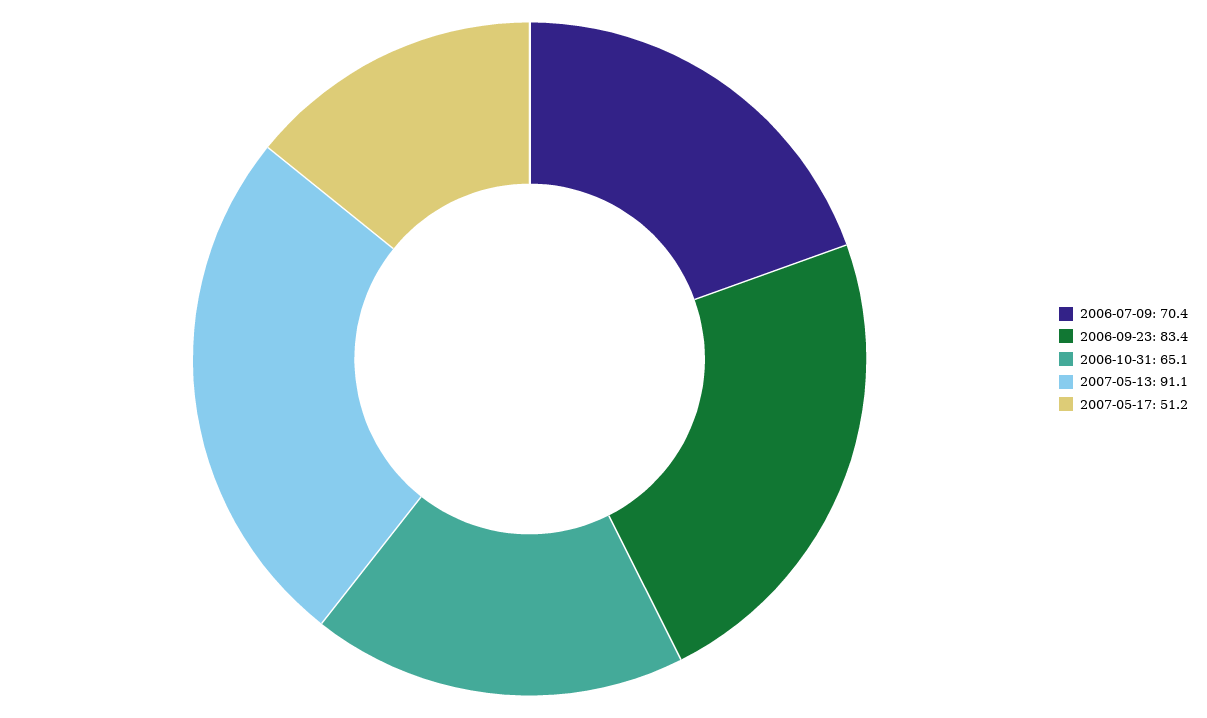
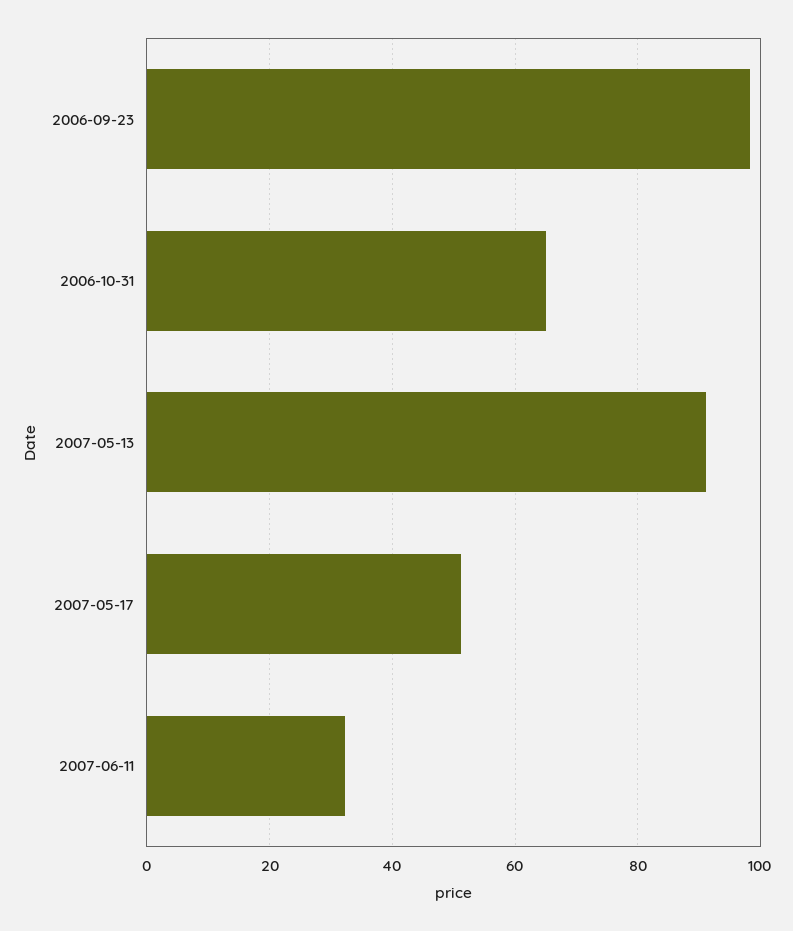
2006-07-09: 70.4 -> none
2006-09-23: 83.4 -> 98
2007-06-11: none -> 32

